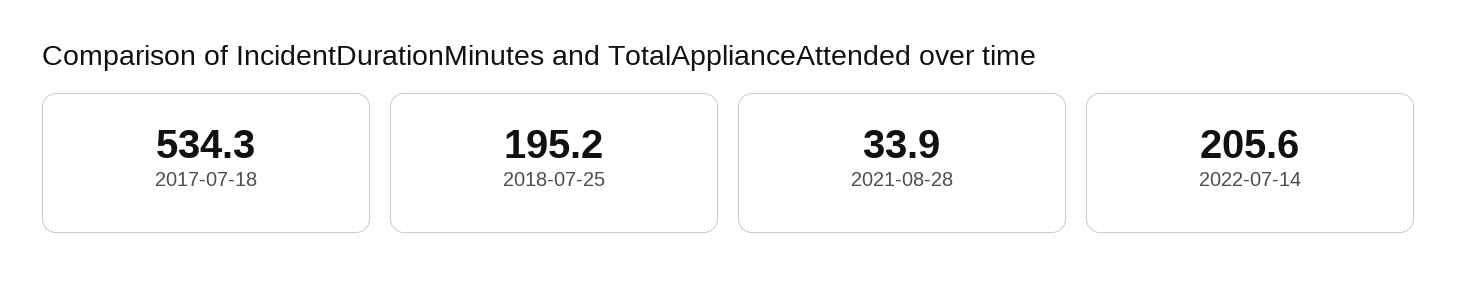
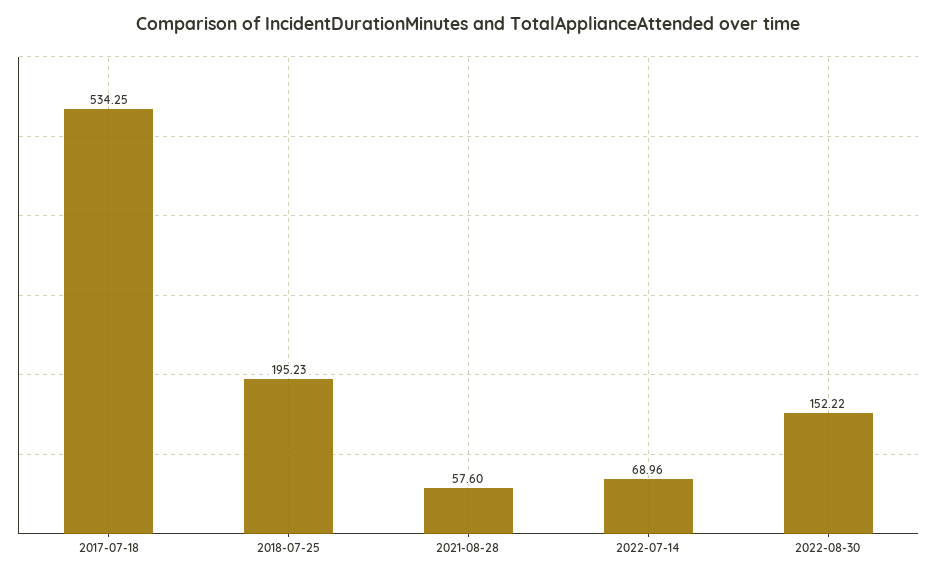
2021-08-28: 33.9 -> 57.6
2022-07-14: 205.6 -> 68.96
2022-08-30: none -> 152.22

